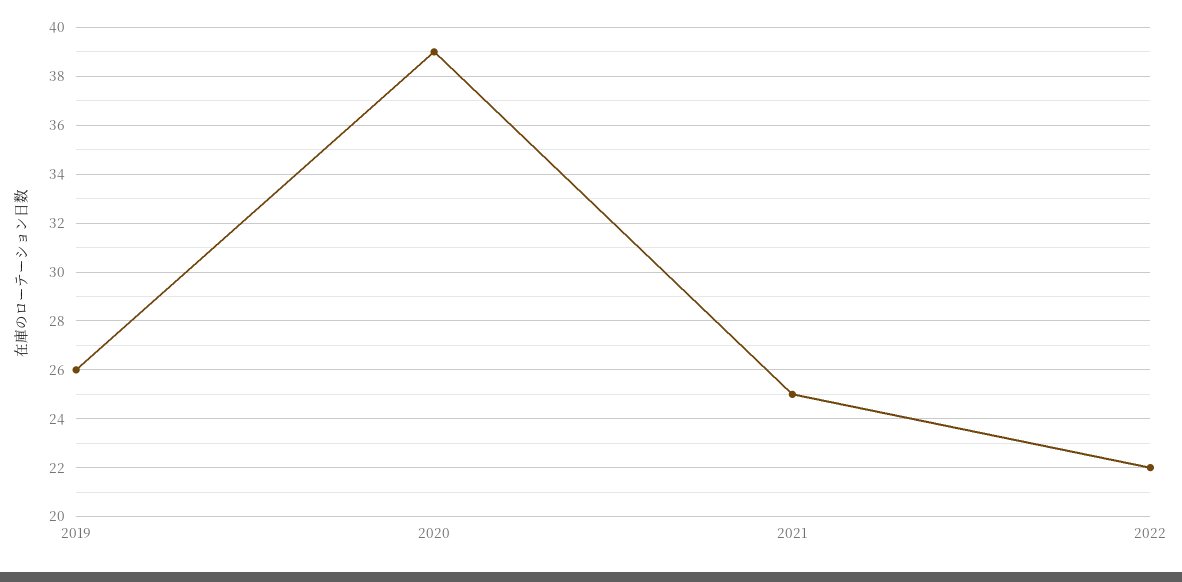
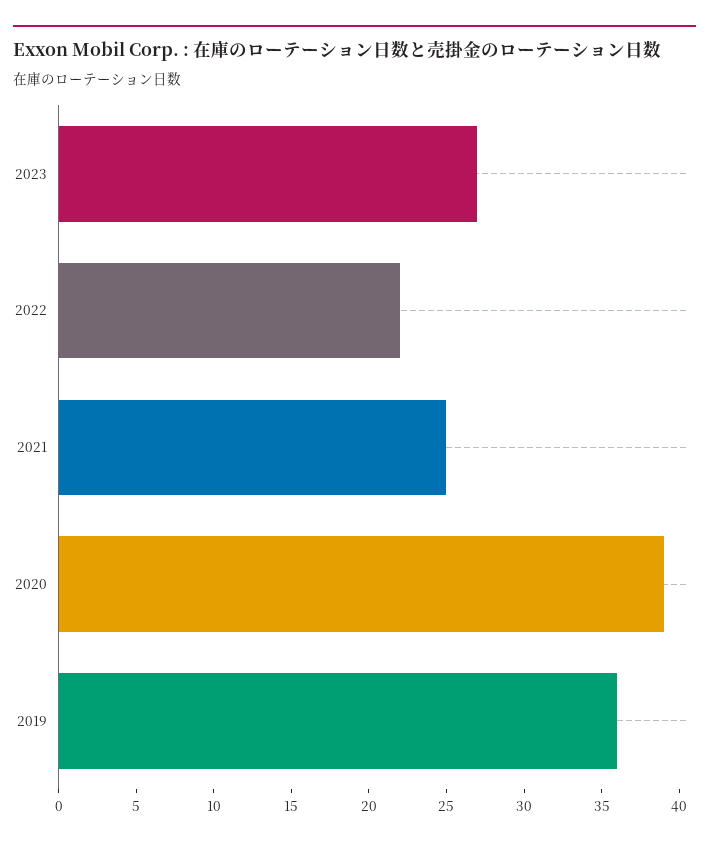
2019: 26 -> 36
2023: none -> 27

